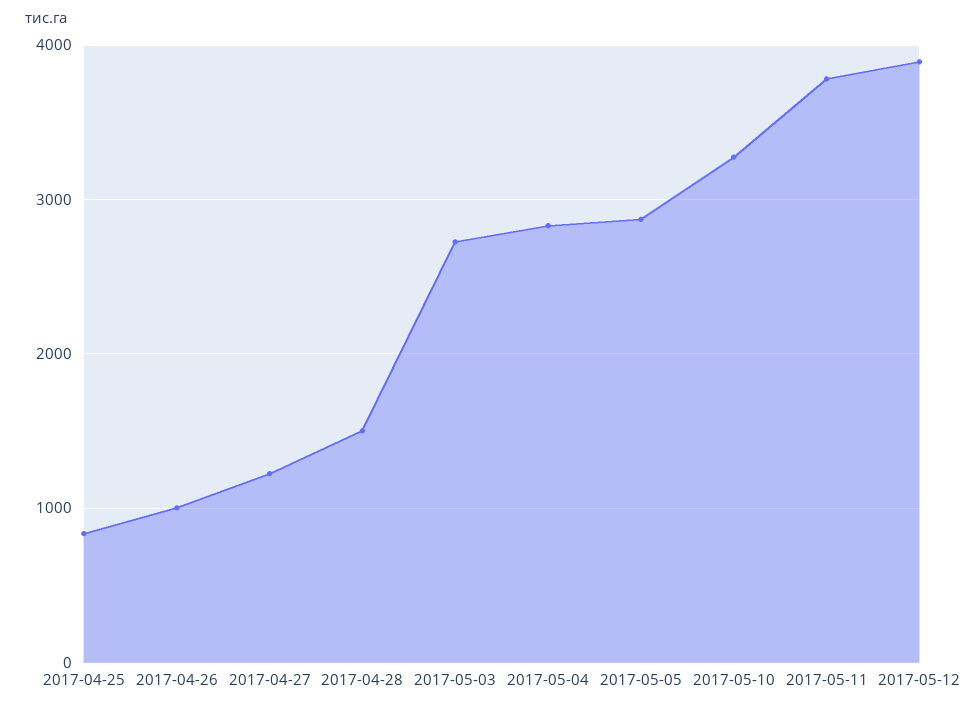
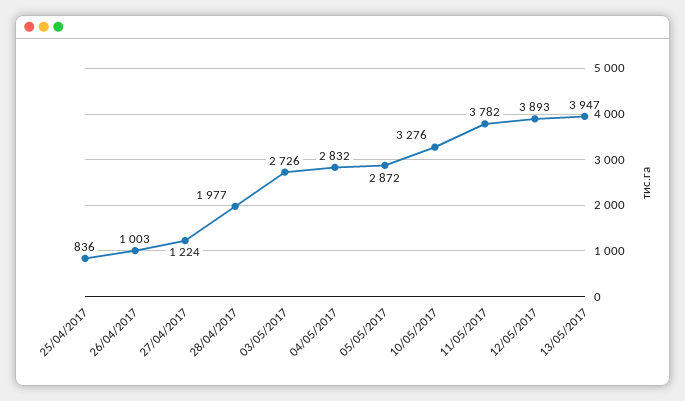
2017-04-28: 1500 -> 1977
13/05/2017: none -> 3947

